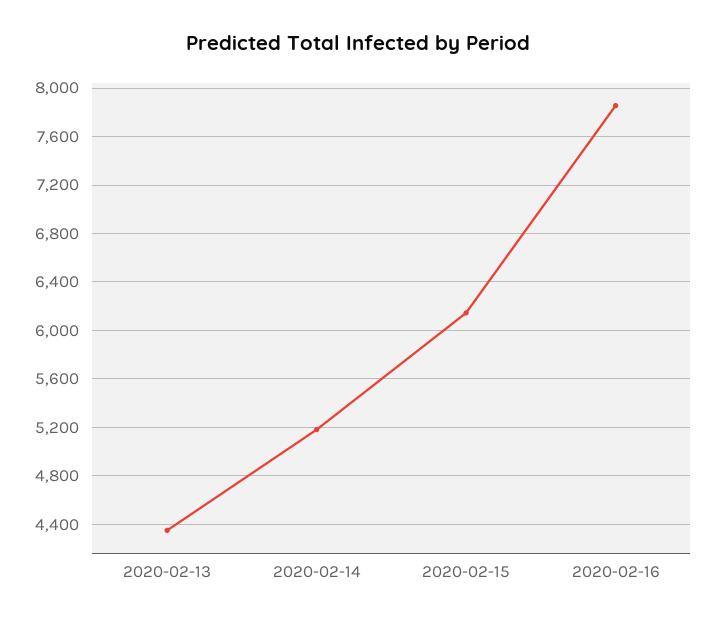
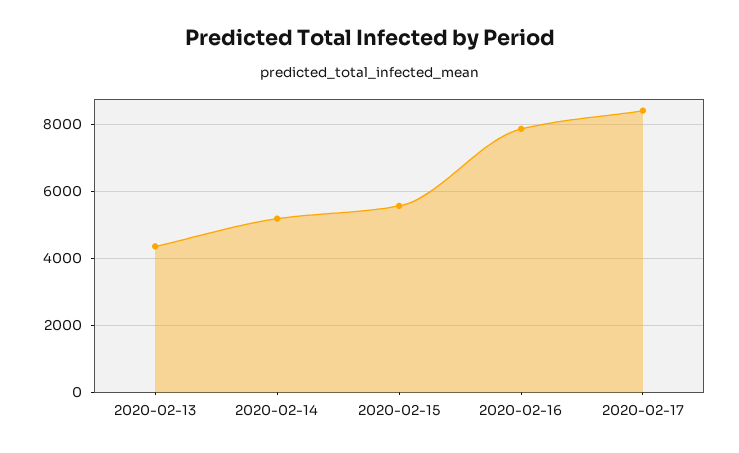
2020-02-15: 6150 -> 5600
2020-02-17: none -> 8400

